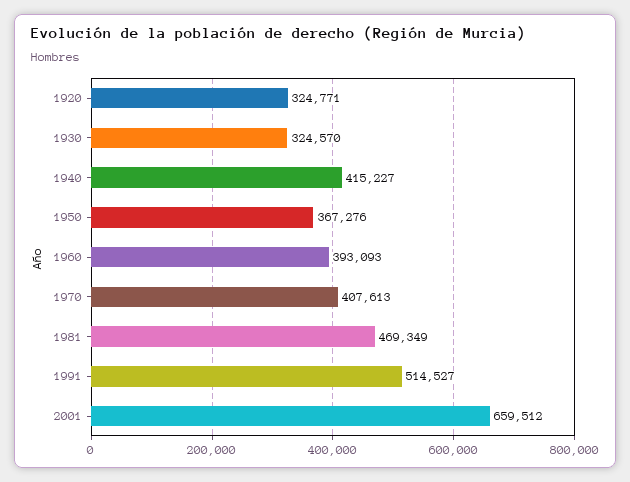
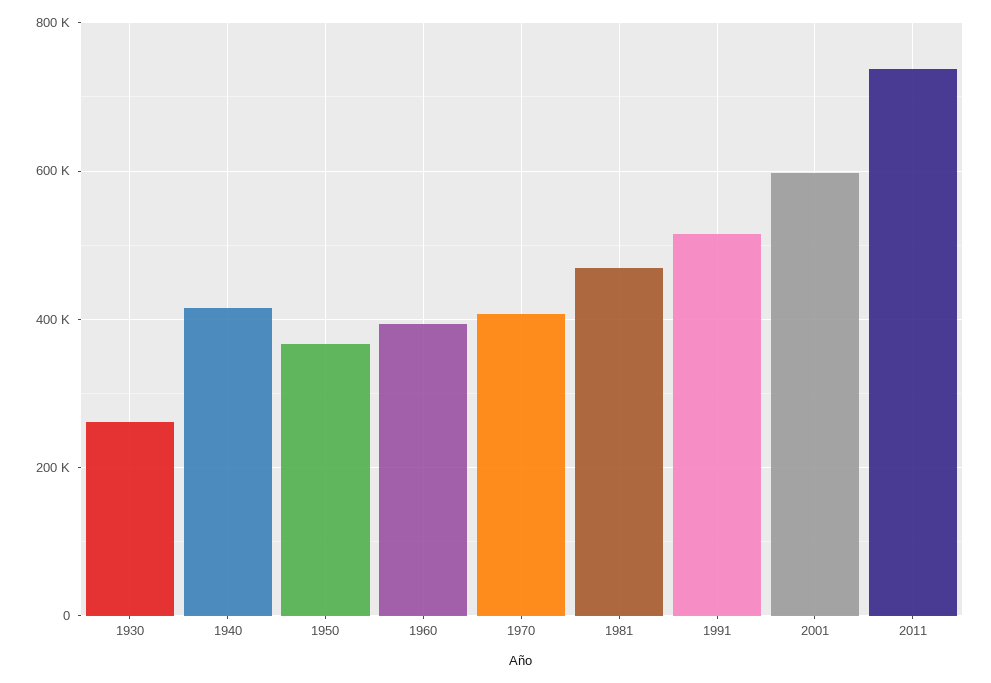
1920: 324771 -> none
1930: 324570 -> 260000
2001: 659512 -> 600000
2011: none -> 740000

